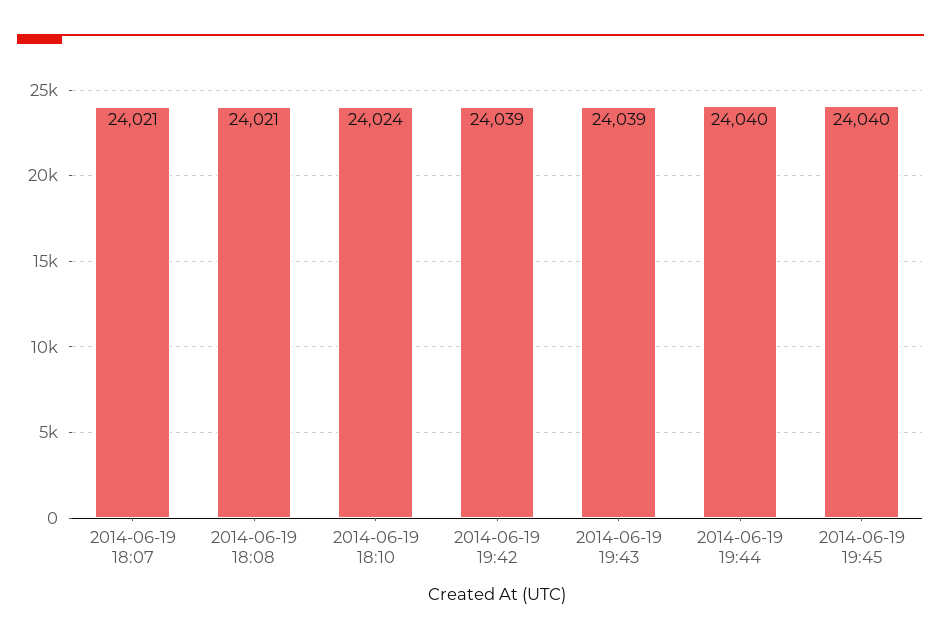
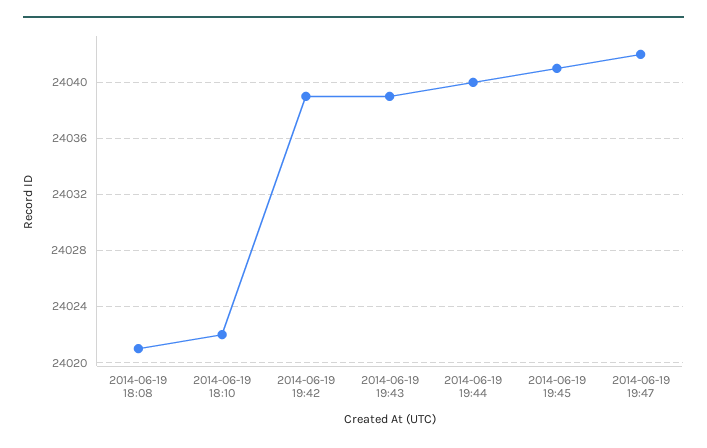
2014-06-19 18:07: 24021 -> none
2014-06-19 18:10: 24024 -> 24022
2014-06-19 19:45: 24040 -> 24041
2014-06-19 19:47: none -> 24042

